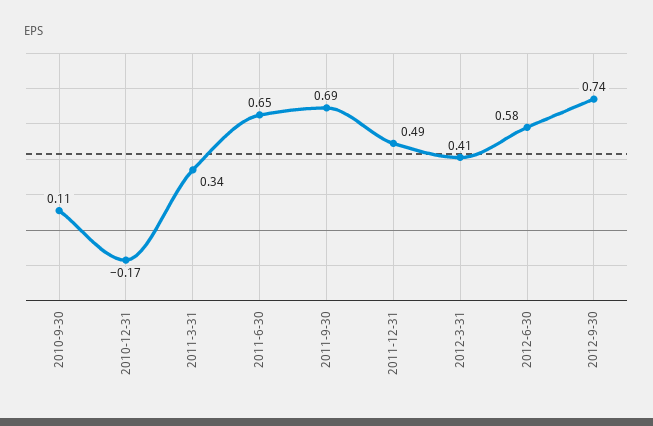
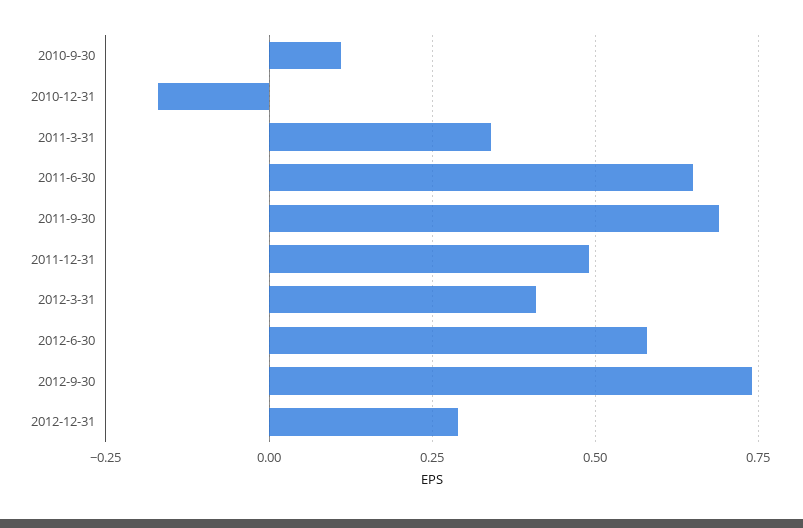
2012-12-31: none -> 0.3

